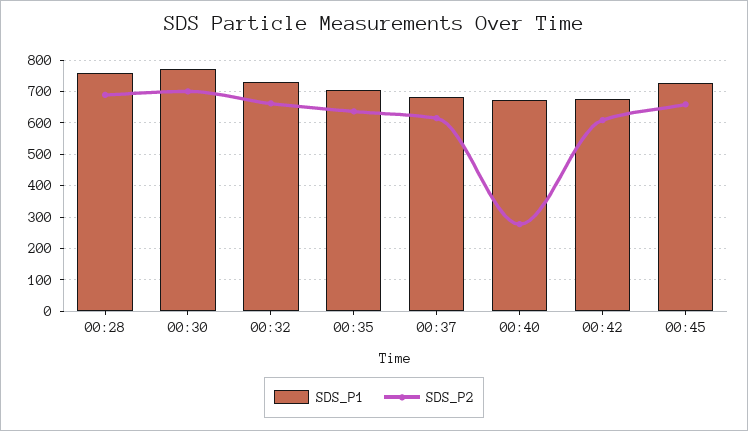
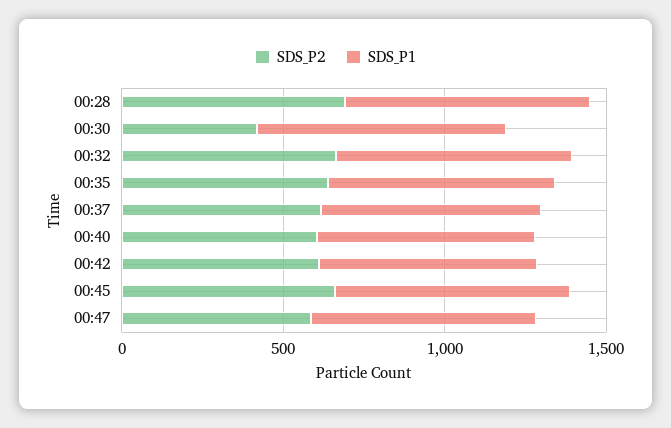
SDS_P2, 00:30: 700 -> 400
SDS_P2, 00:40: 280 -> 600
SDS_P2, 00:47: none -> 600
SDS_P1, 00:47: none -> 700

